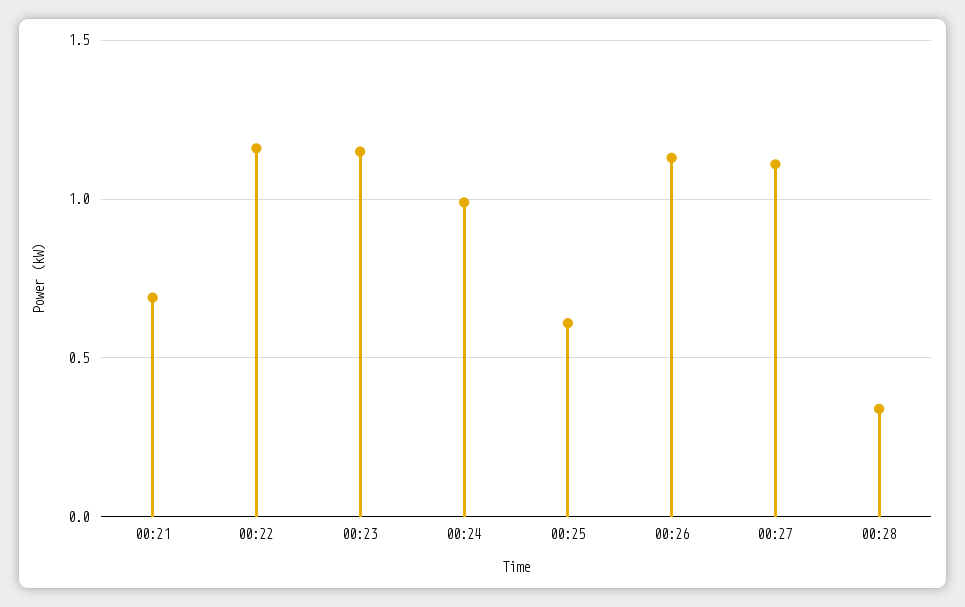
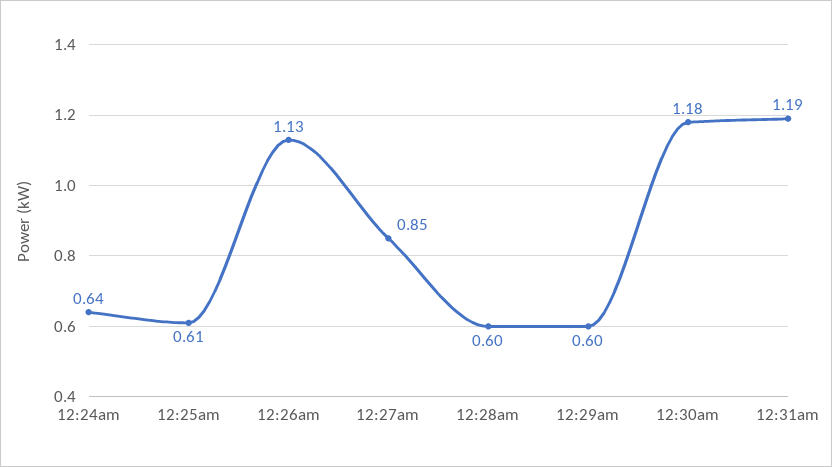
00:21: 0.7 -> none
00:22: 1.15 -> none
00:23: 1.15 -> none
00:24: 1 -> 0.64
00:27: 1.1 -> 0.85
00:28: 0.35 -> 0.6
12:29am: none -> 0.6
12:30am: none -> 1.18
12:31am: none -> 1.19

